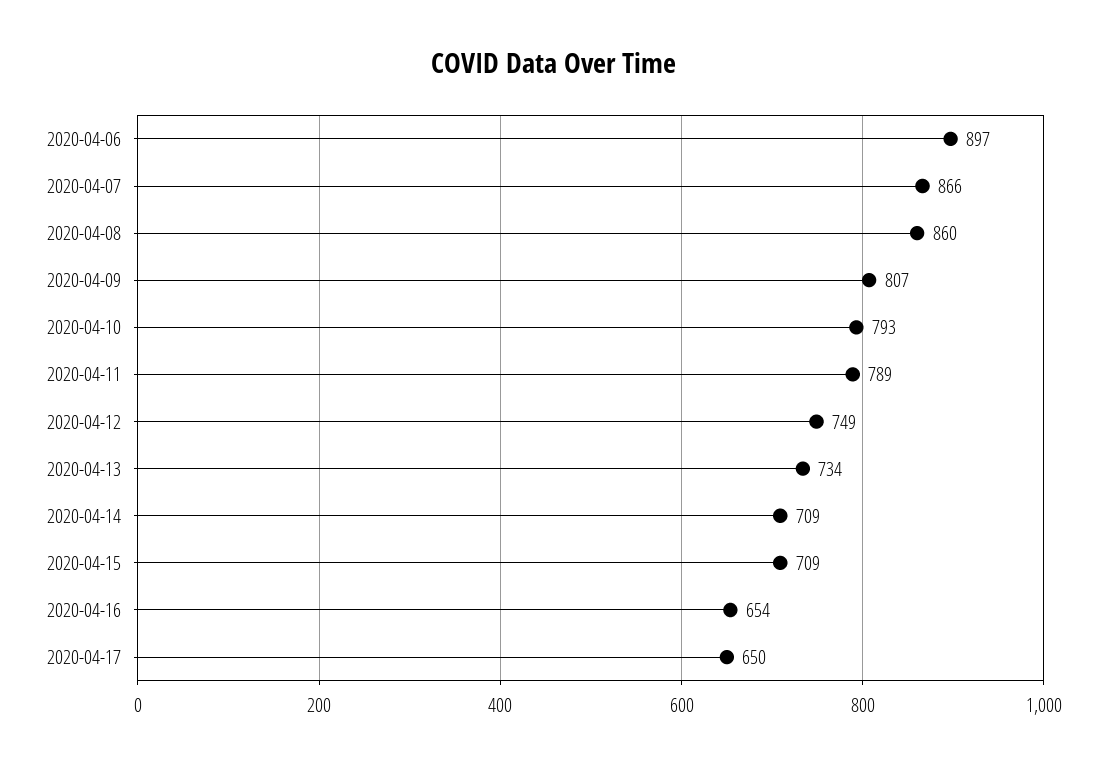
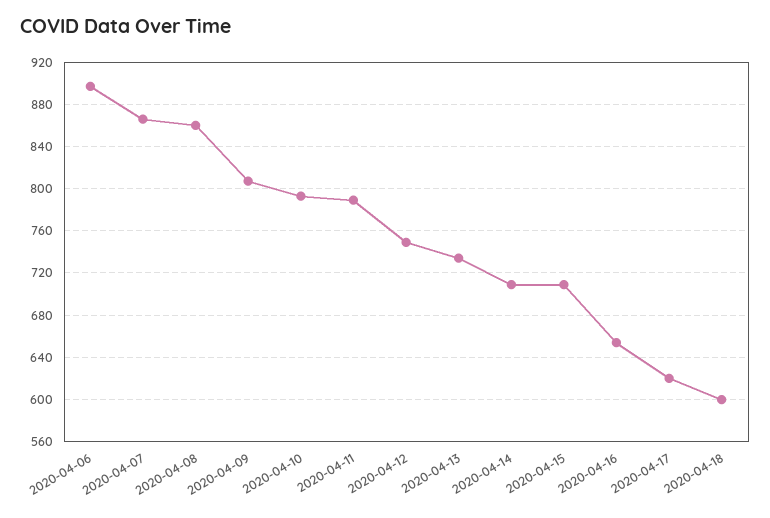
2020-04-17: 650 -> 620
2020-04-18: none -> 600

